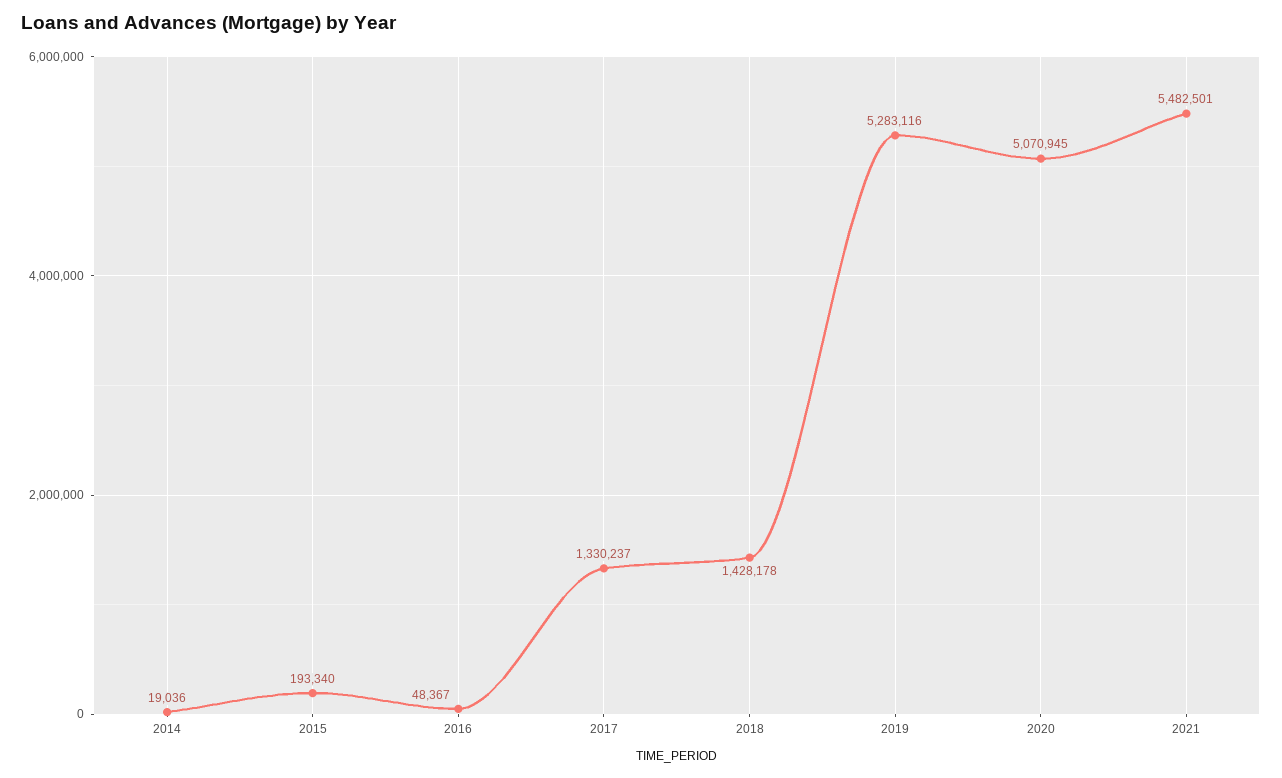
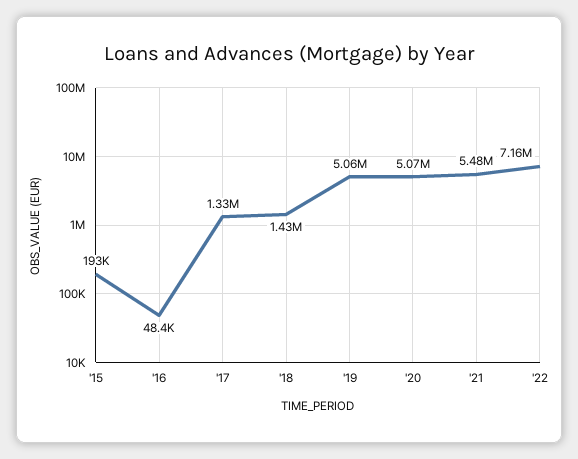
2014: 19036 -> none
2019: 5283116 -> 5060000
'22: none -> 7160000

